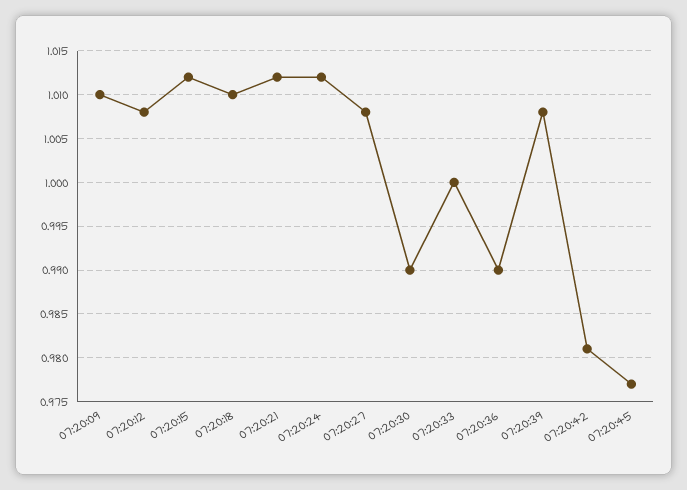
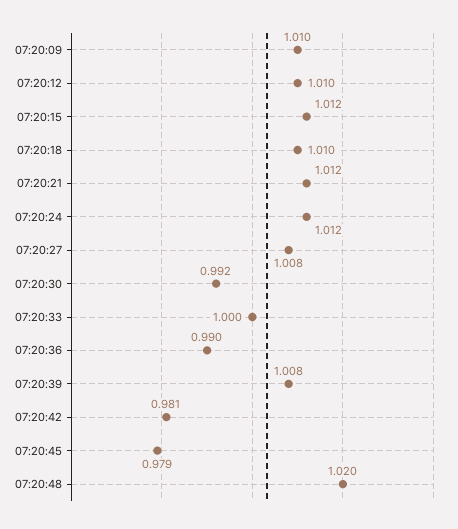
07:20:12: 1.008 -> 1.01
07:20:30: 0.99 -> 0.992
07:20:45: 0.977 -> 0.979
07:20:48: none -> 1.02

